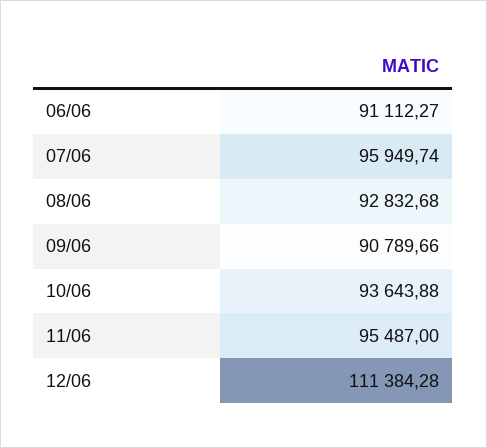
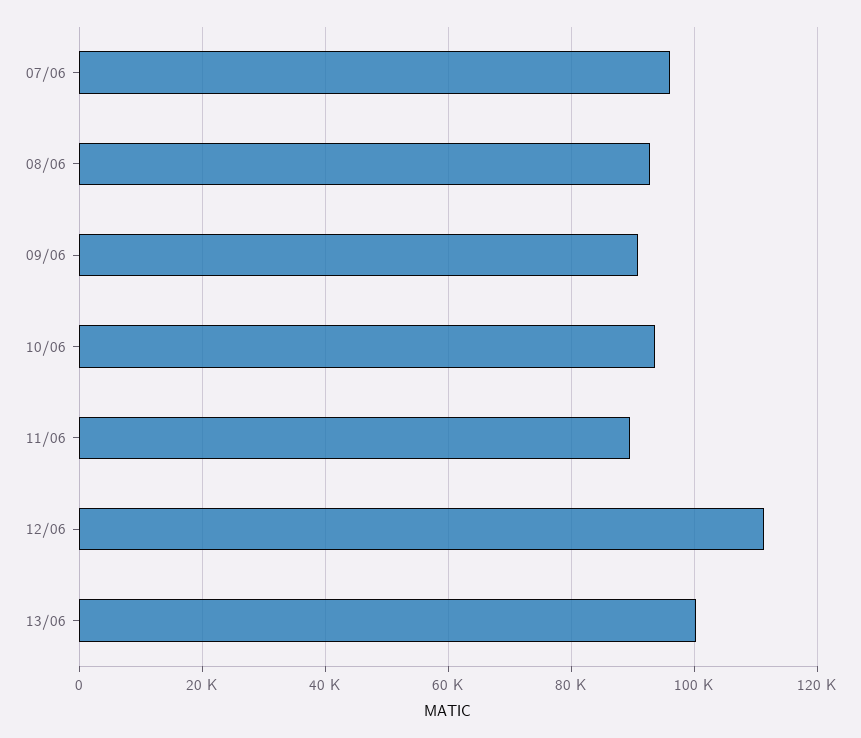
06/06: 91112.27 -> none
11/06: 95487 -> 90000
13/06: none -> 100000

